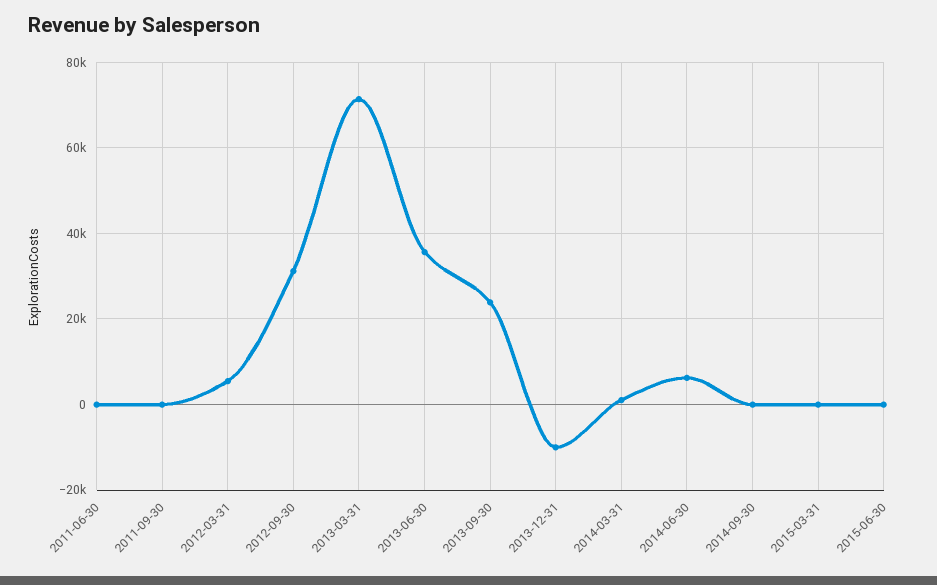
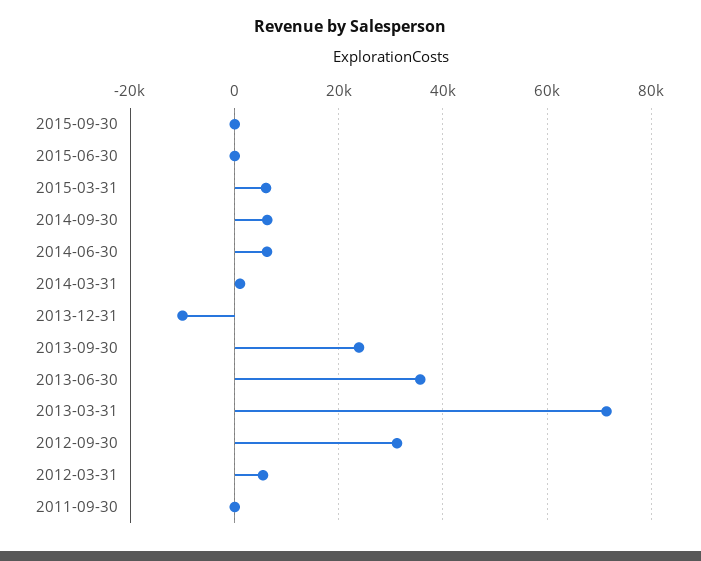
2011-06-30: 0 -> none
2014-09-30: 0 -> 6000
2015-03-31: 0 -> 6000
2015-09-30: none -> 0

